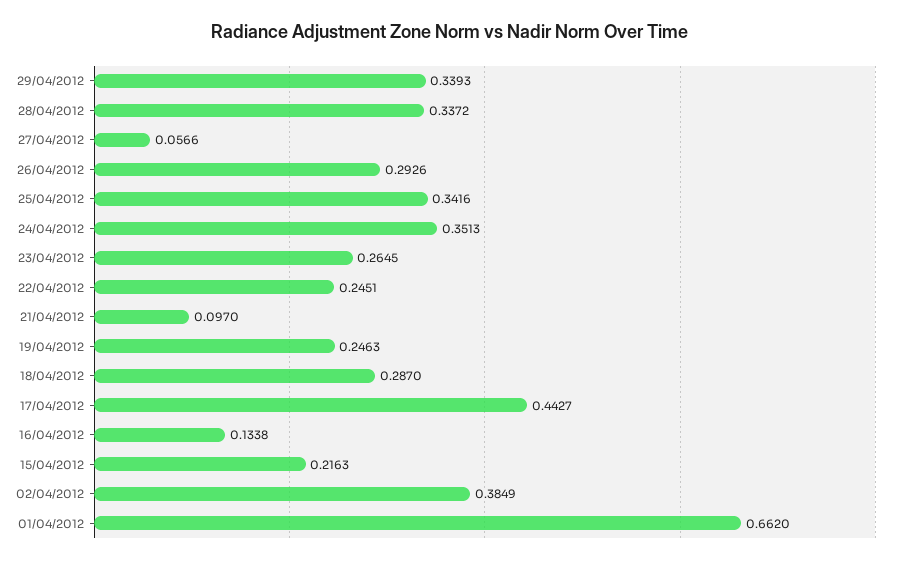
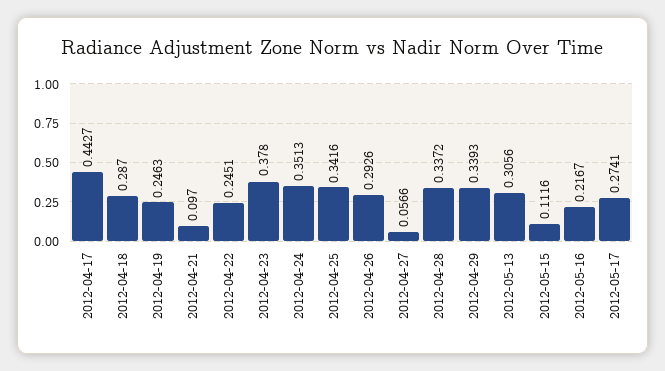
23/04/2012: 0.2645 -> 0.378
16/04/2012: 0.1338 -> none
15/04/2012: 0.2163 -> none
02/04/2012: 0.3849 -> none
01/04/2012: 0.662 -> none
2012-05-13: none -> 0.3056
2012-05-15: none -> 0.1116
2012-05-16: none -> 0.2167
2012-05-17: none -> 0.2741

